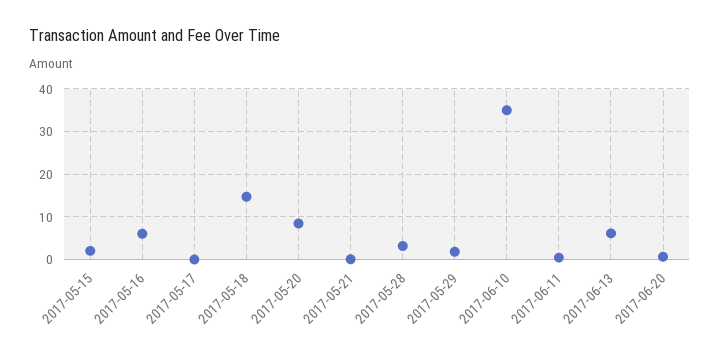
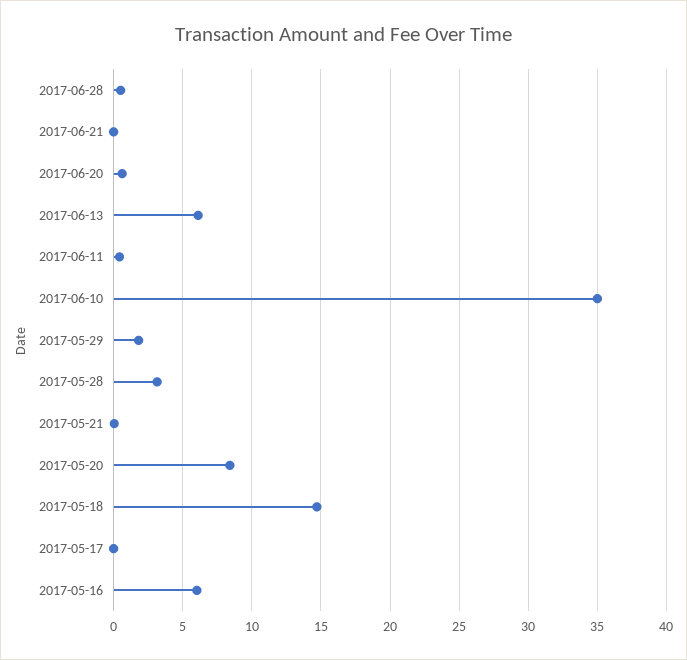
2017-05-15: 2 -> none
2017-06-28: none -> 0.5
2017-06-21: none -> 0

